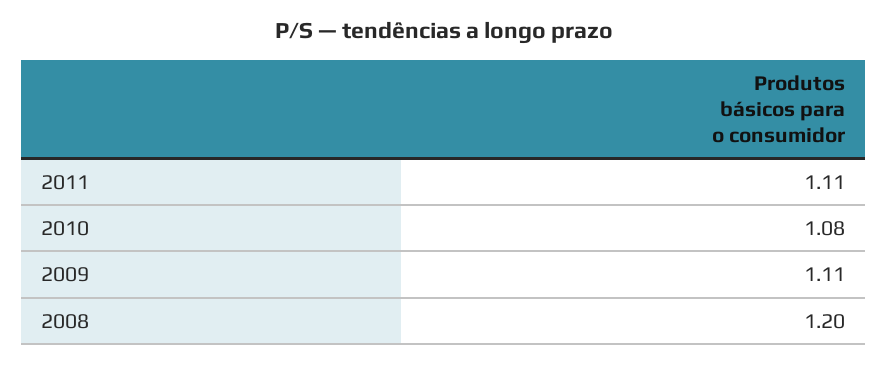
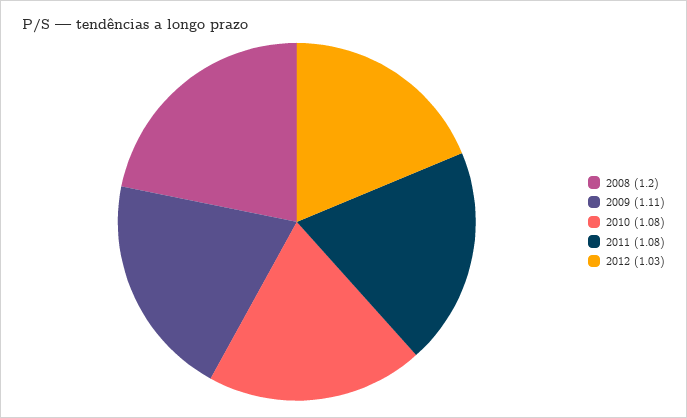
2011: 1.11 -> 1.08
2012: none -> 1.03

